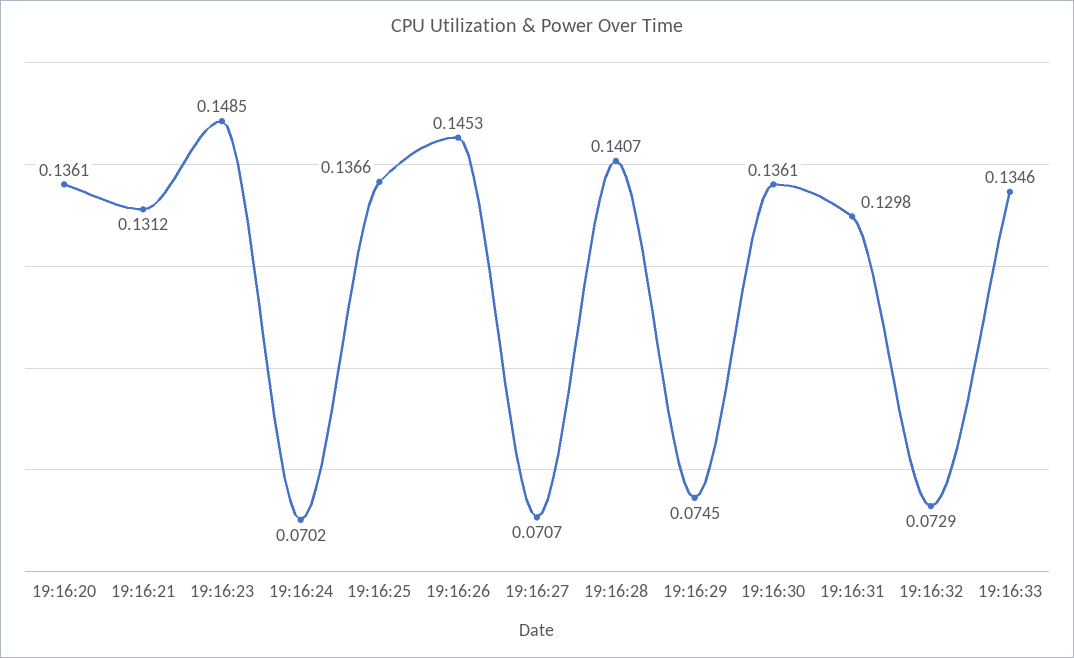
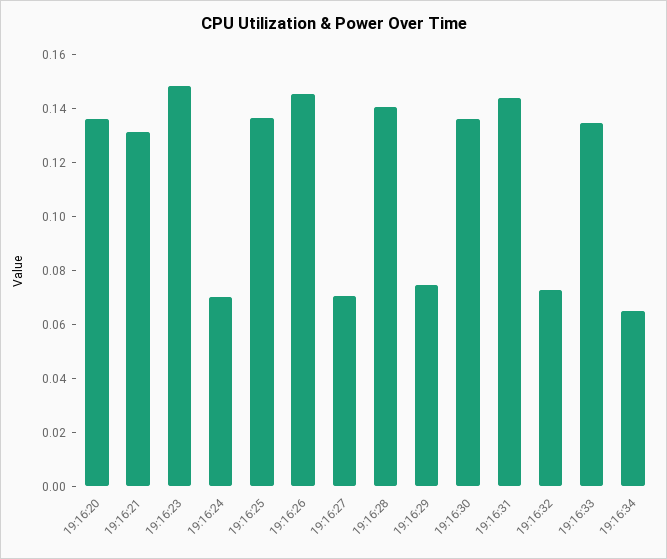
19:16:31: 0.1298 -> 0.145
19:16:34: none -> 0.065

